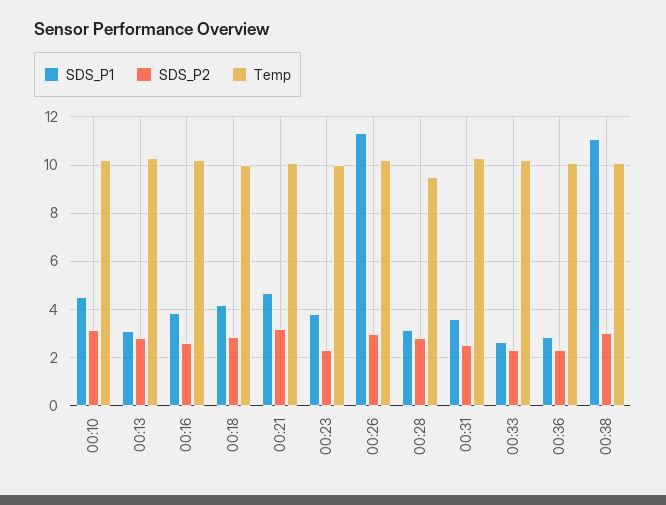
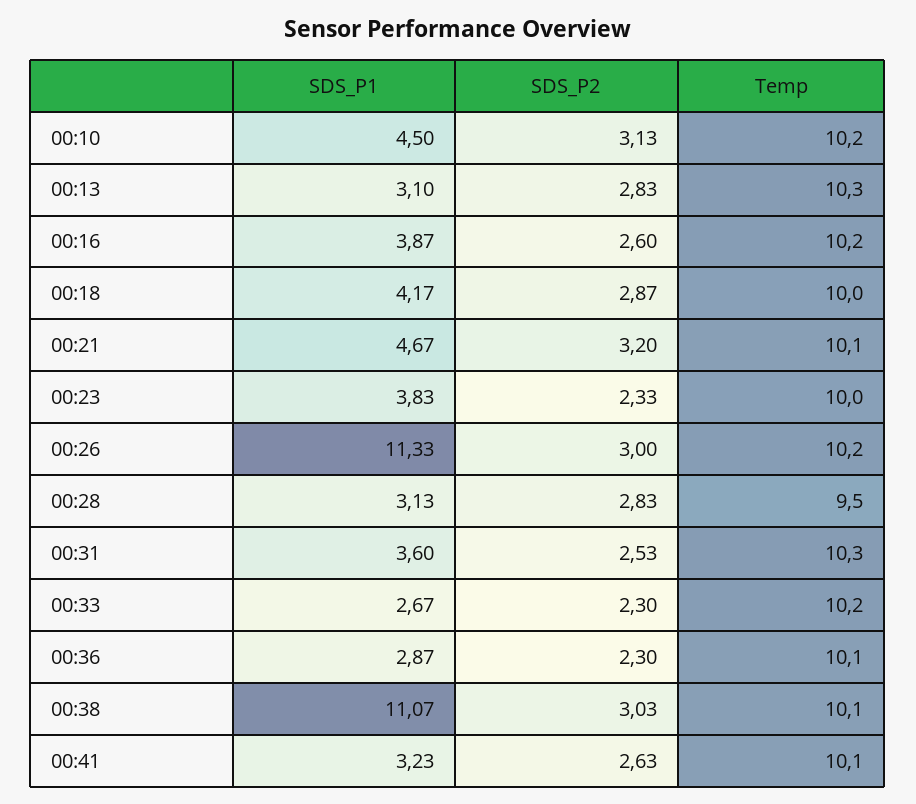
SDS_P1, 00:41: none -> 3.23
SDS_P2, 00:41: none -> 2.63
Temp, 00:41: none -> 10.1

